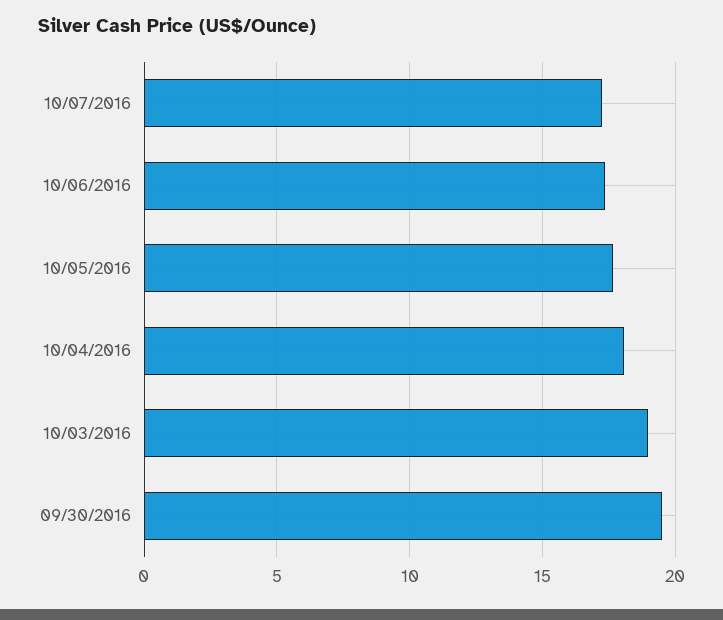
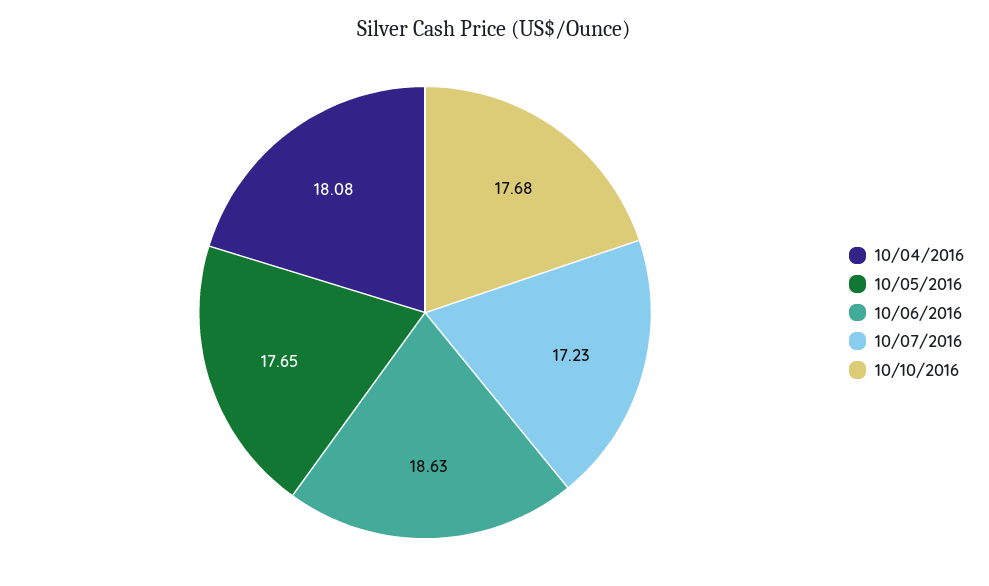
10/06/2016: 17.5 -> 18.63
10/03/2016: 19 -> none
09/30/2016: 19.5 -> none
10/10/2016: none -> 17.68

